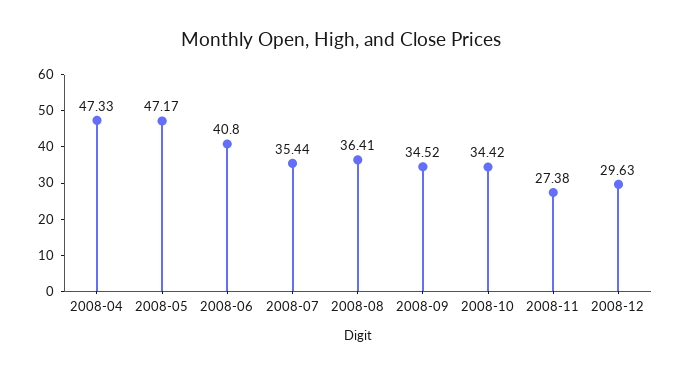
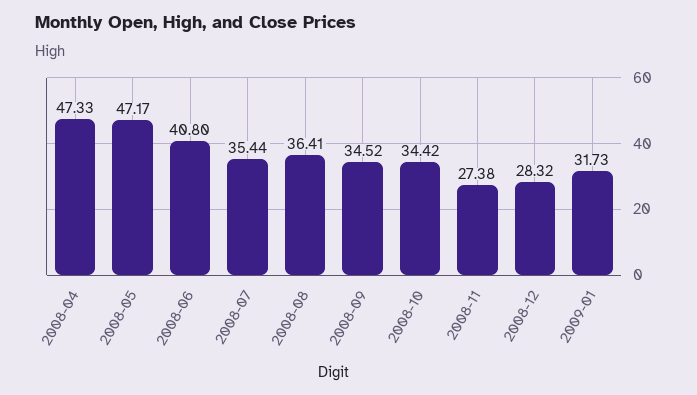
2008-12: 29.63 -> 28.32
2009-01: none -> 31.73

